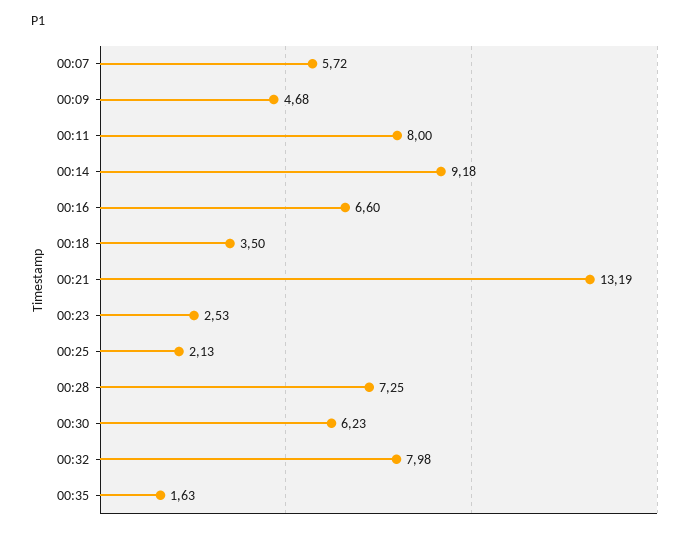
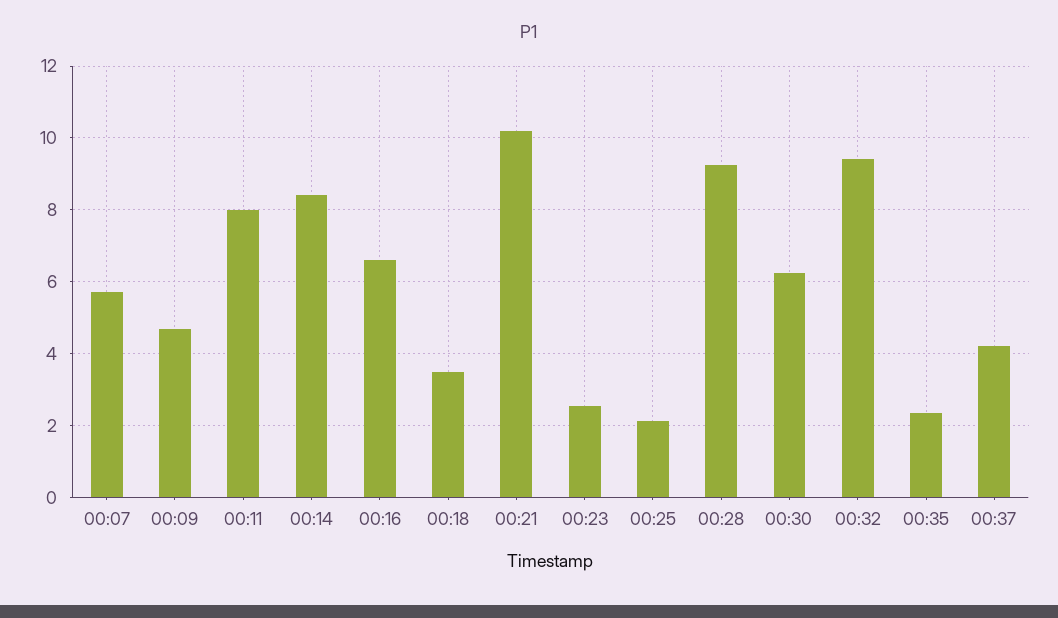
00:14: 9.18 -> 8.4
00:21: 13.19 -> 10.2
00:28: 7.25 -> 9.2
00:32: 7.98 -> 9.4
00:35: 1.63 -> 2.4
00:37: none -> 4.2

